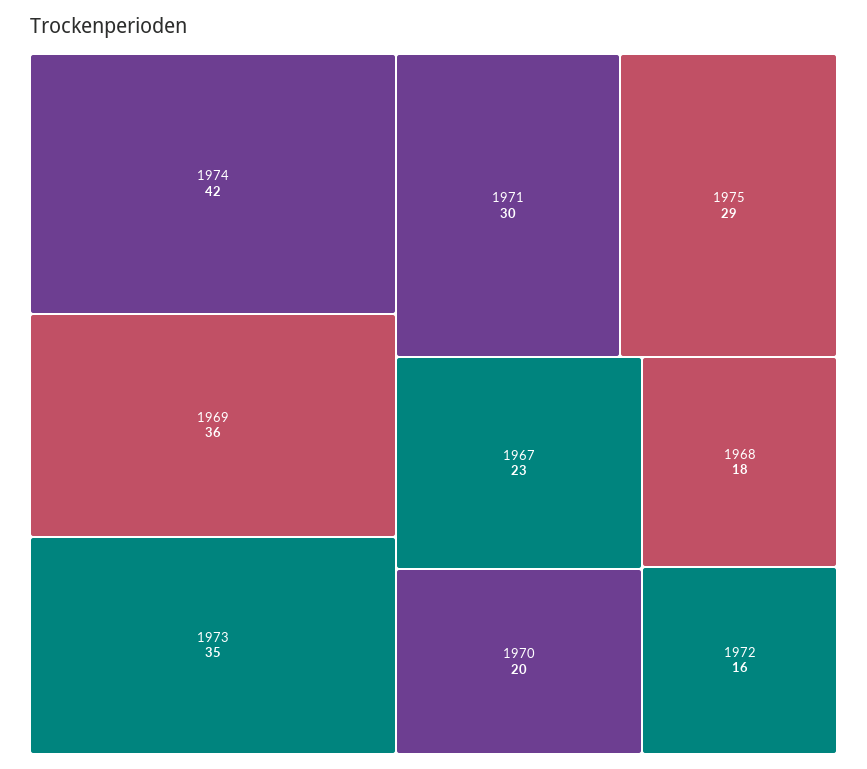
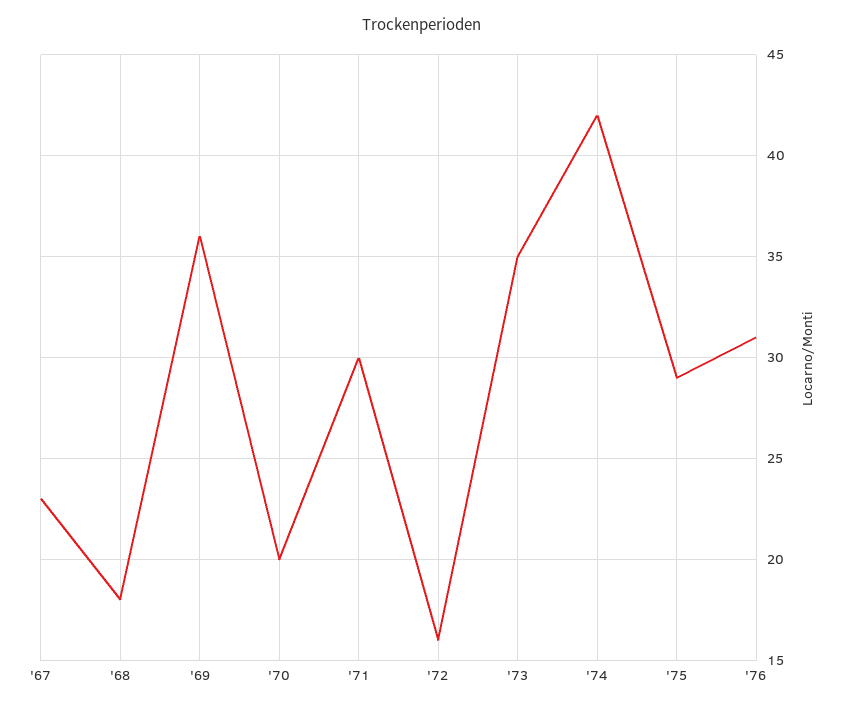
'76: none -> 31

